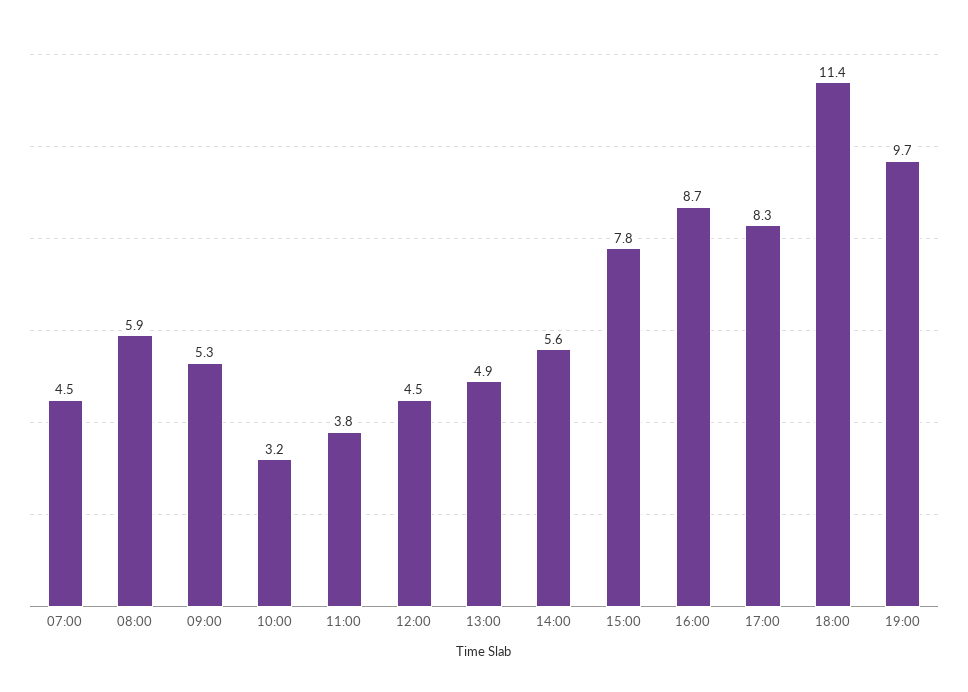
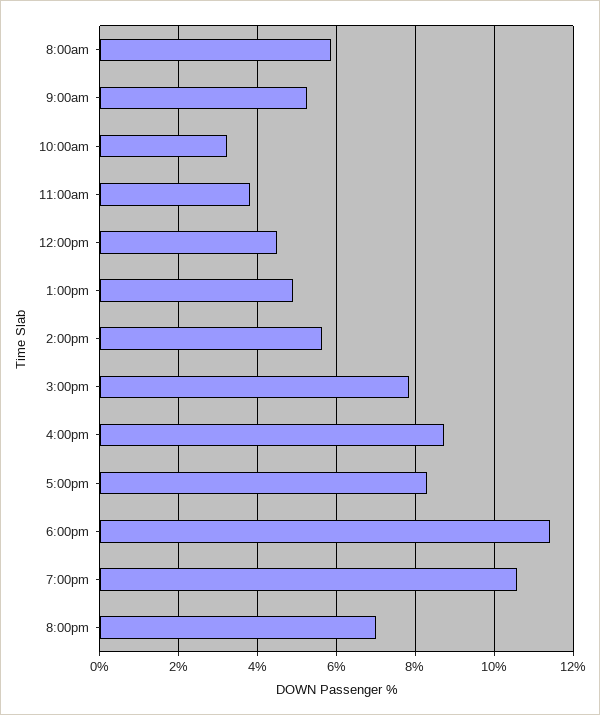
07:00: 4.5 -> none
19:00: 9.7 -> 10.6
8:00pm: none -> 7

